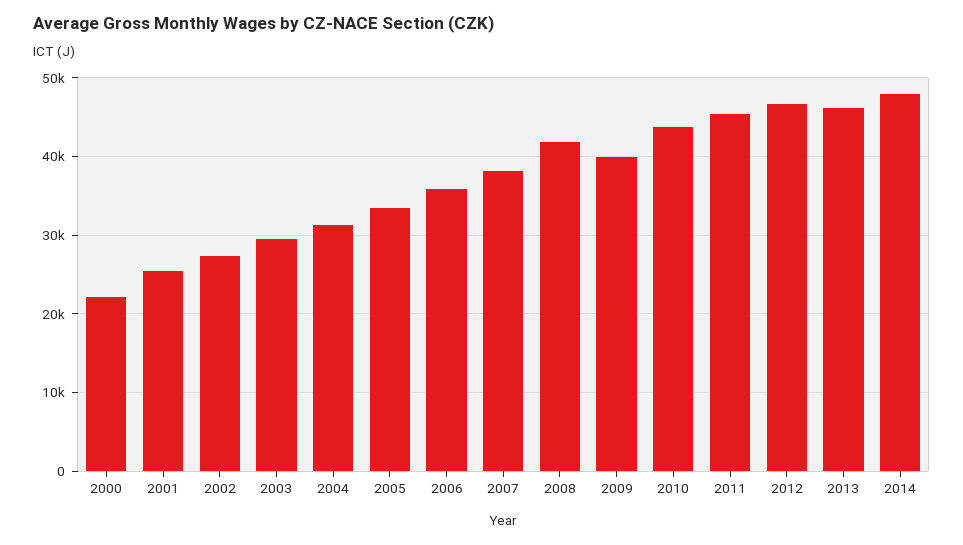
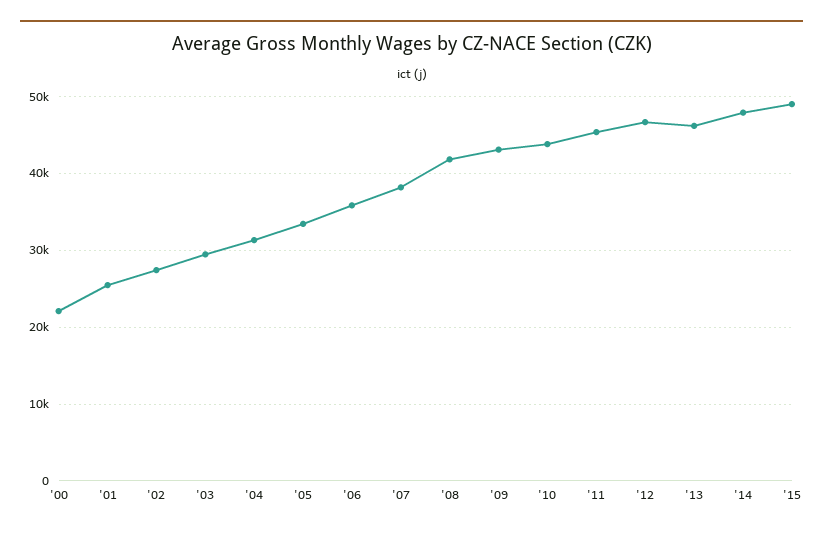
2009: 40000 -> 43000
'15: none -> 49000

